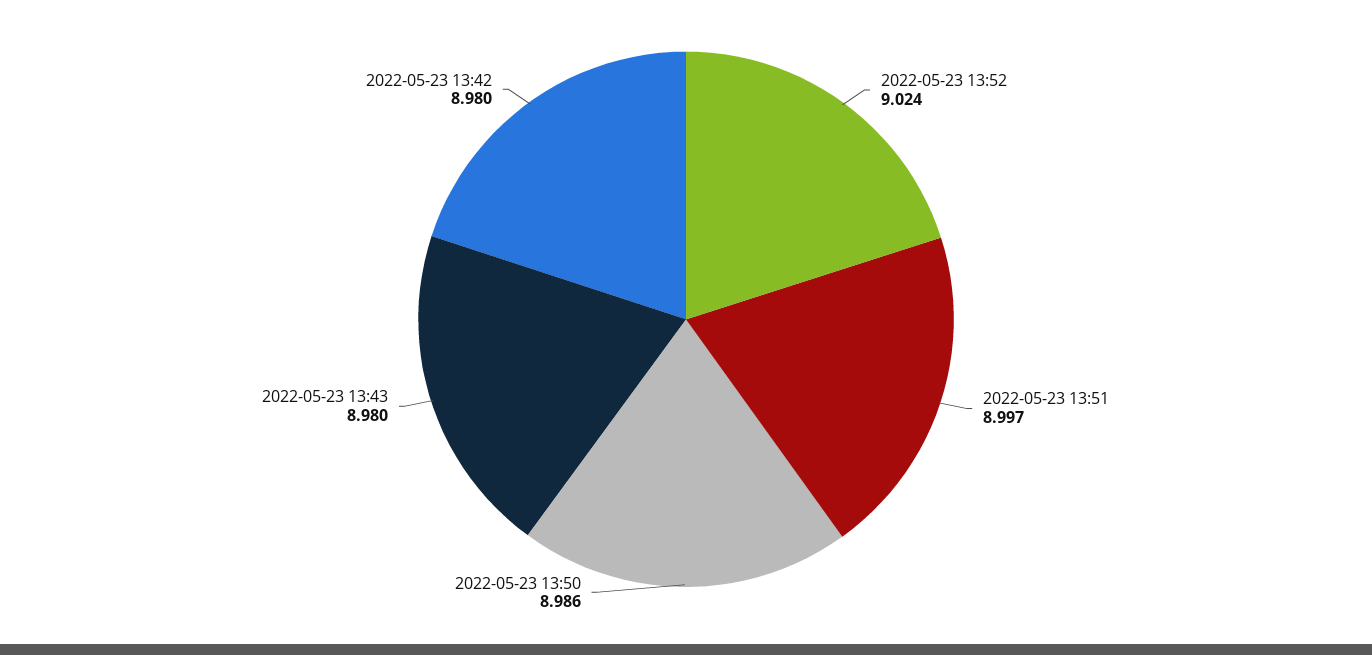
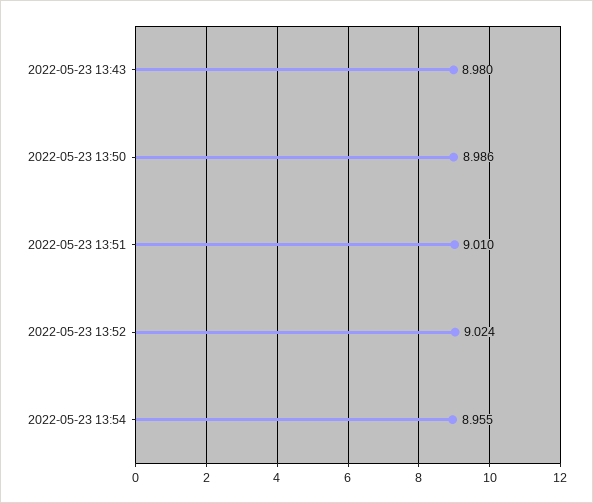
2022-05-23 13:51: 8.997 -> 9.01
2022-05-23 13:42: 8.98 -> none
2022-05-23 13:54: none -> 8.955

